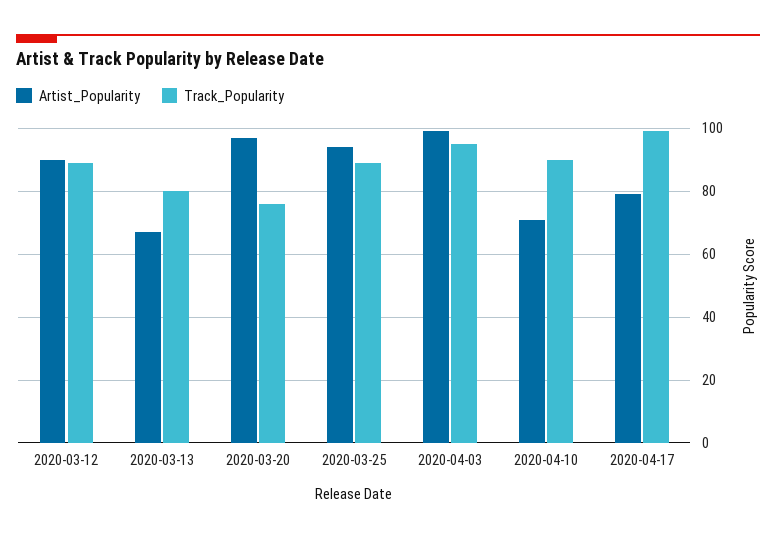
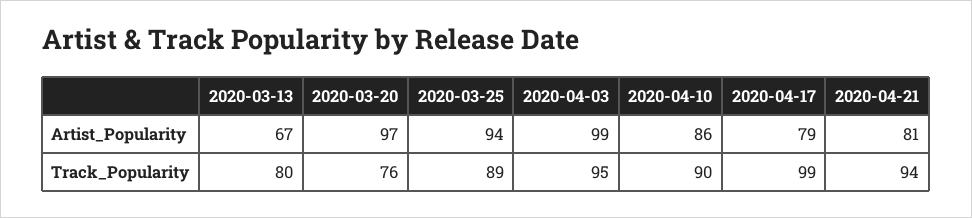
Artist_Popularity, 2020-03-12: 90 -> none
Track_Popularity, 2020-03-12: 90 -> none
Artist_Popularity, 2020-04-10: 70 -> 86
Artist_Popularity, 2020-04-21: none -> 81
Track_Popularity, 2020-04-21: none -> 94

